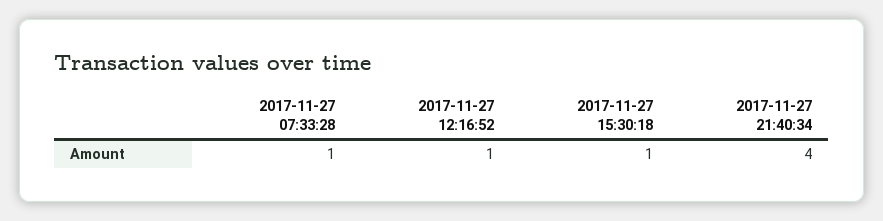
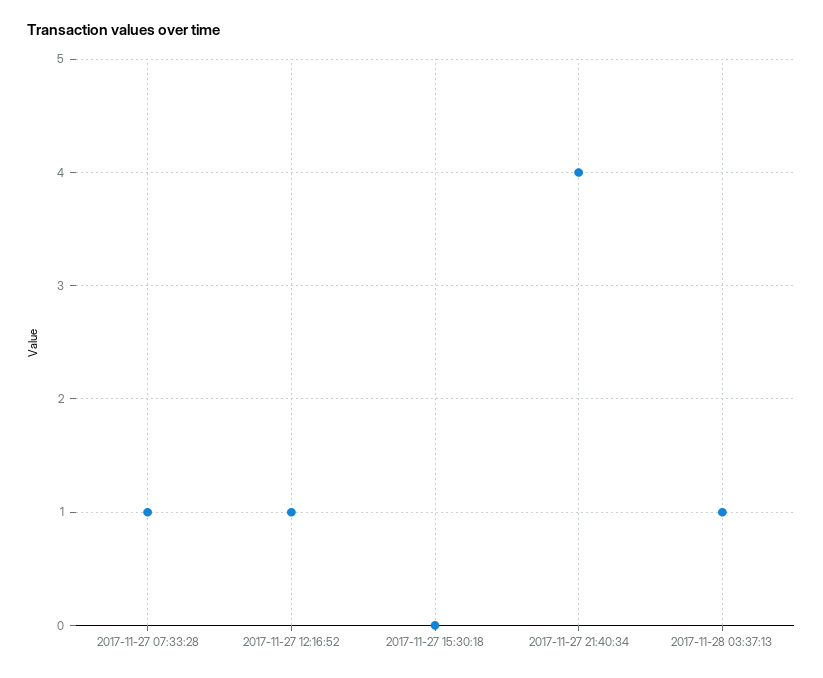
2017-11-27 15:30:18: 1 -> 0
2017-11-28 03:37:13: none -> 1

